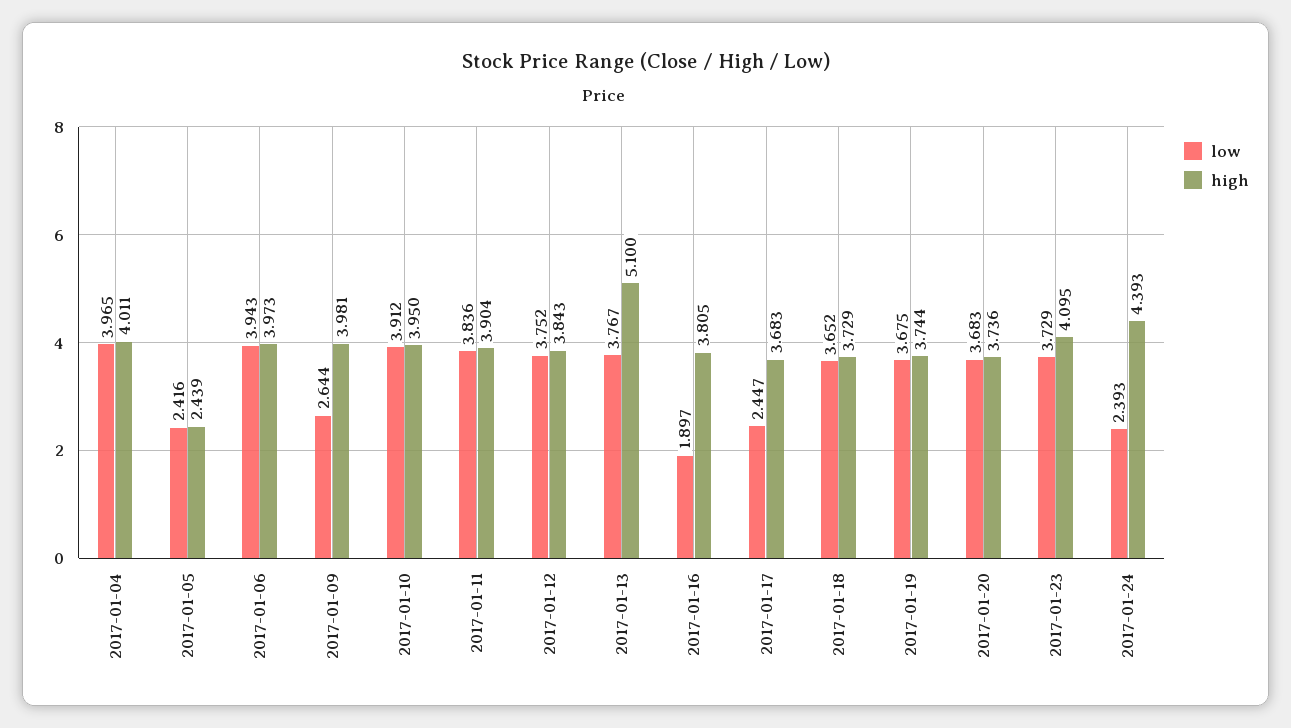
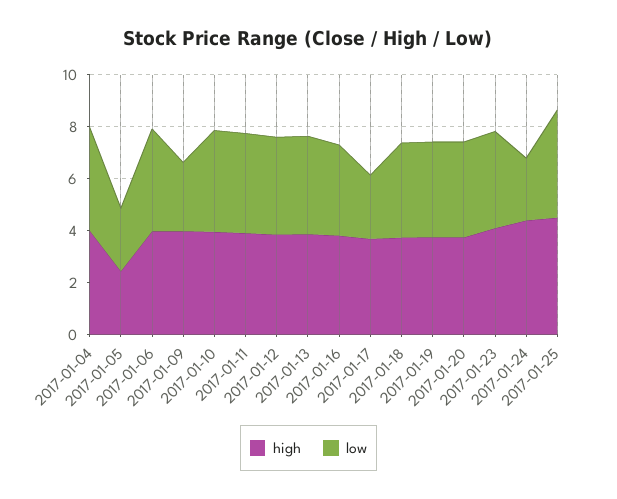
high, 2017-01-13: 5.1 -> 4
low, 2017-01-16: 1.897 -> 3.5
high, 2017-01-25: none -> 4.5
low, 2017-01-25: none -> 4

